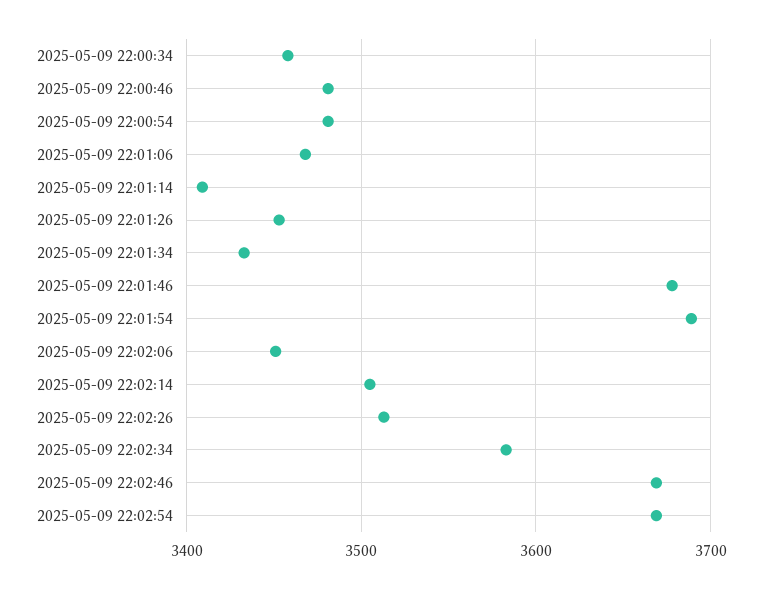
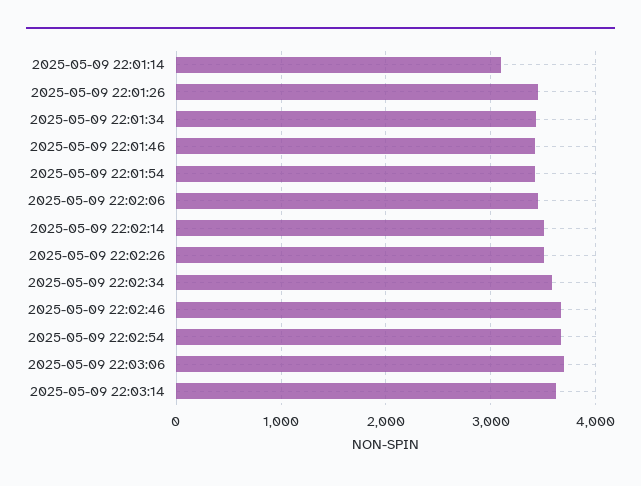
2025-05-09 22:00:34: 3460 -> none
2025-05-09 22:00:46: 3480 -> none
2025-05-09 22:00:54: 3480 -> none
2025-05-09 22:01:06: 3470 -> none
2025-05-09 22:01:14: 3410 -> 3100
2025-05-09 22:01:46: 3680 -> 3400
2025-05-09 22:01:54: 3690 -> 3400
2025-05-09 22:03:06: none -> 3700
2025-05-09 22:03:14: none -> 3600

